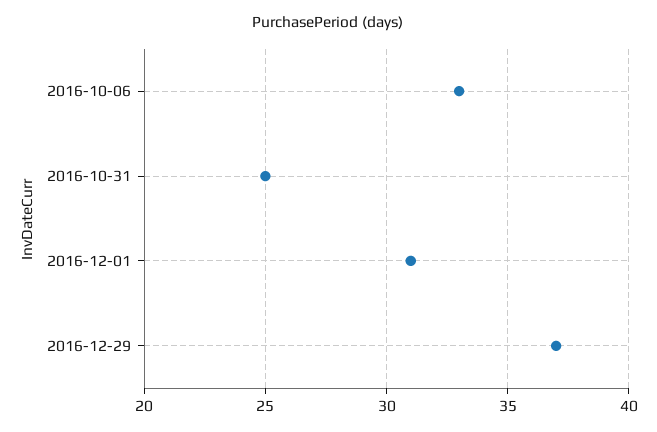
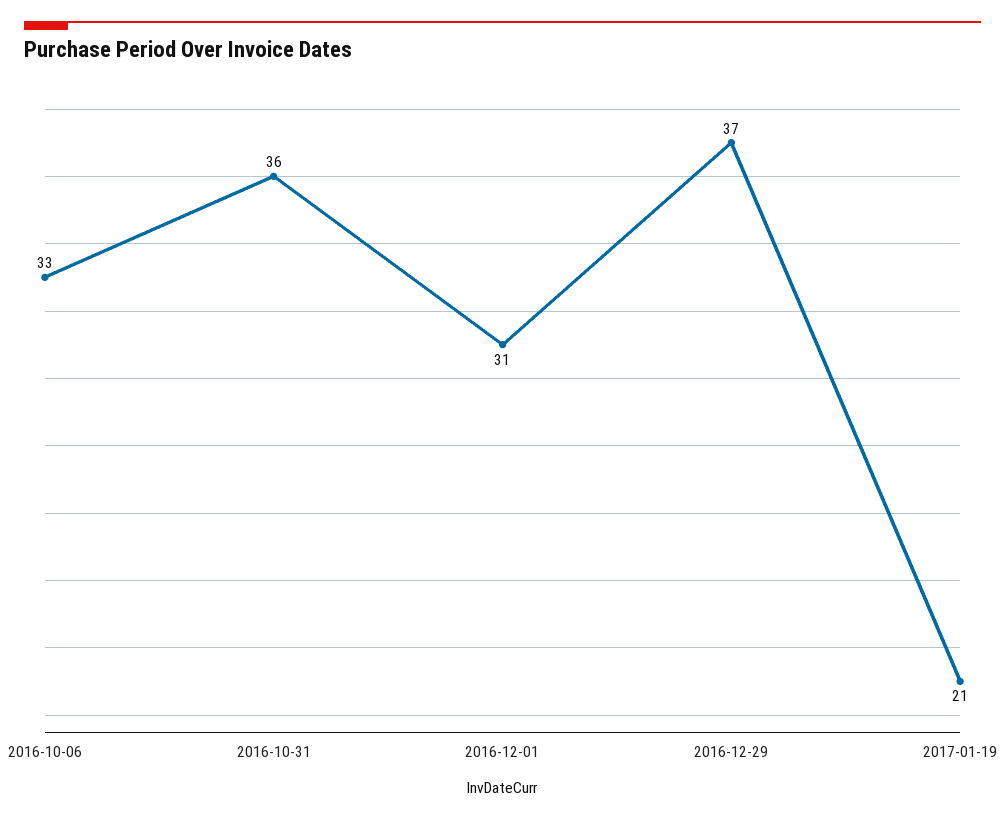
2016-10-31: 25 -> 36
2017-01-19: none -> 21

